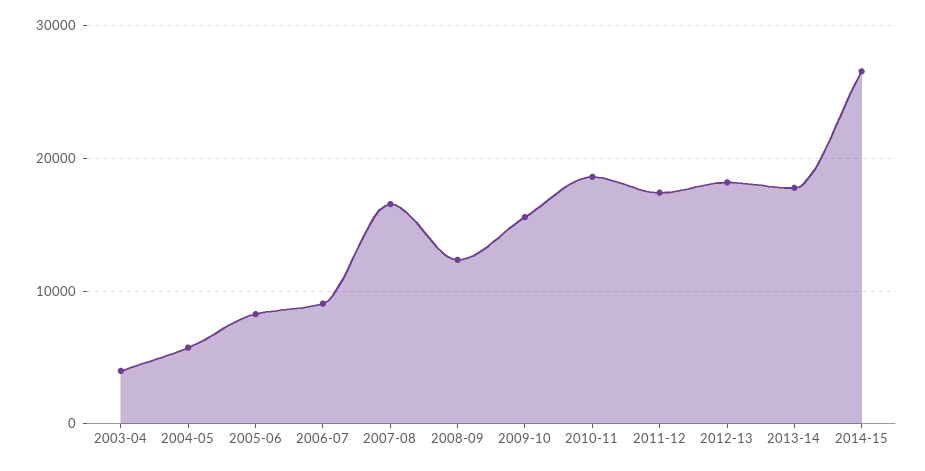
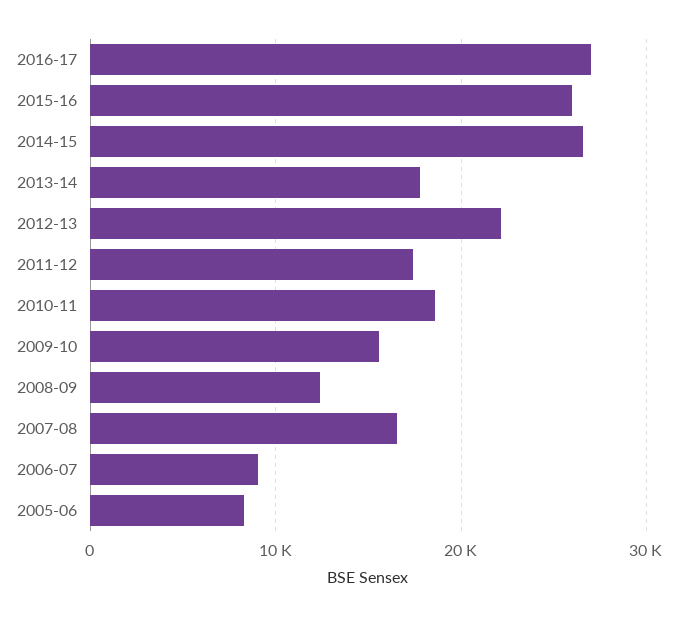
2003-04: 4000 -> none
2004-05: 6000 -> none
2012-13: 18000 -> 22000
2016-17: none -> 27000
2015-16: none -> 26000

